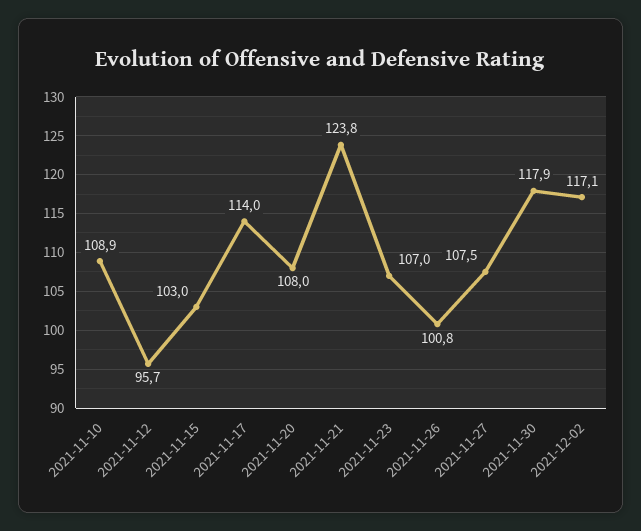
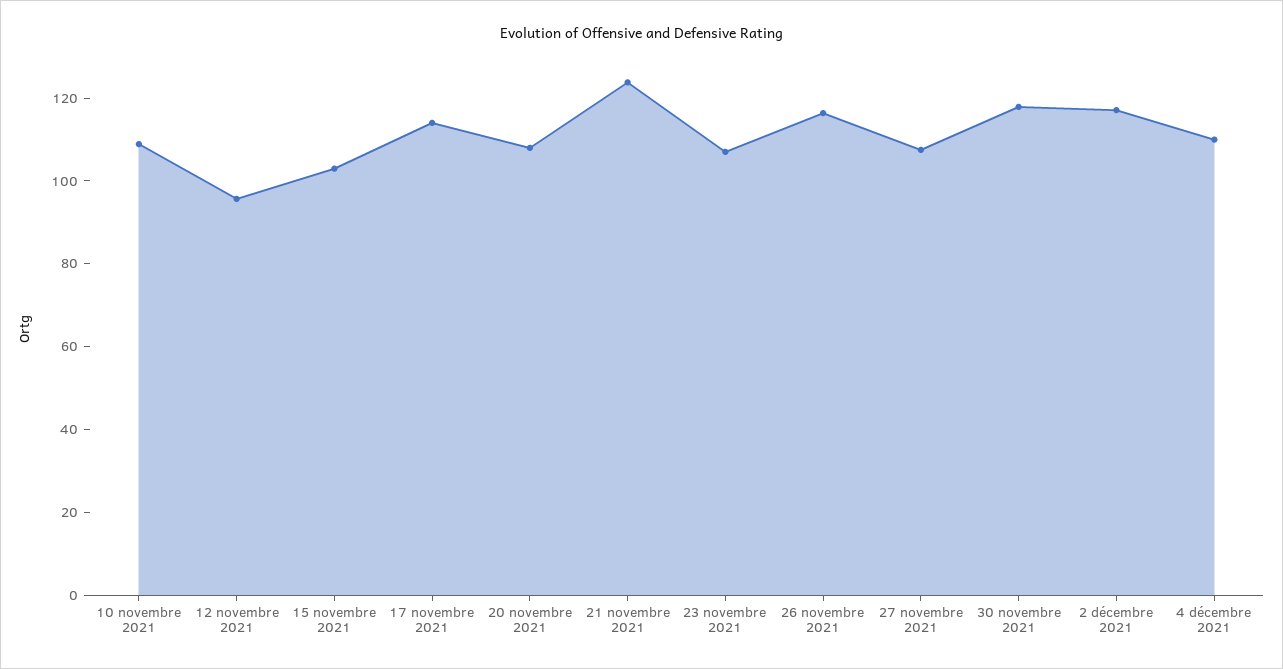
2021-11-26: 100.8 -> 115
4 décembre 2021: none -> 110

